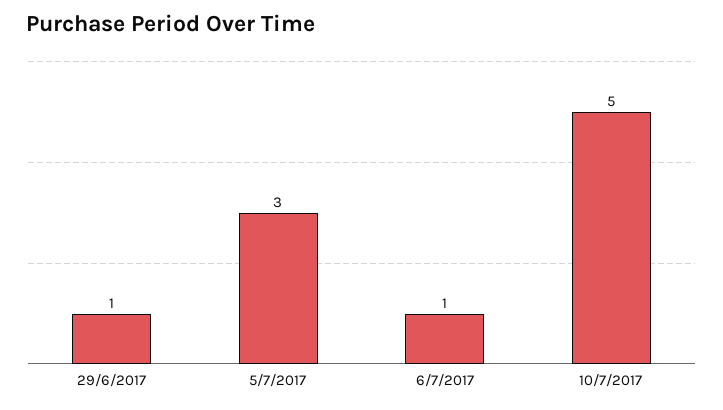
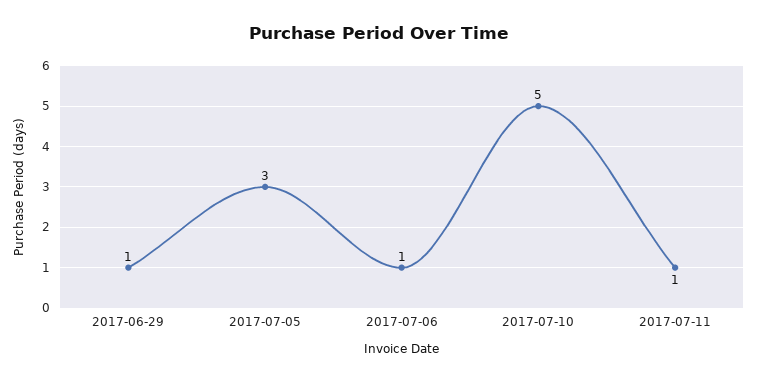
2017-07-11: none -> 1

